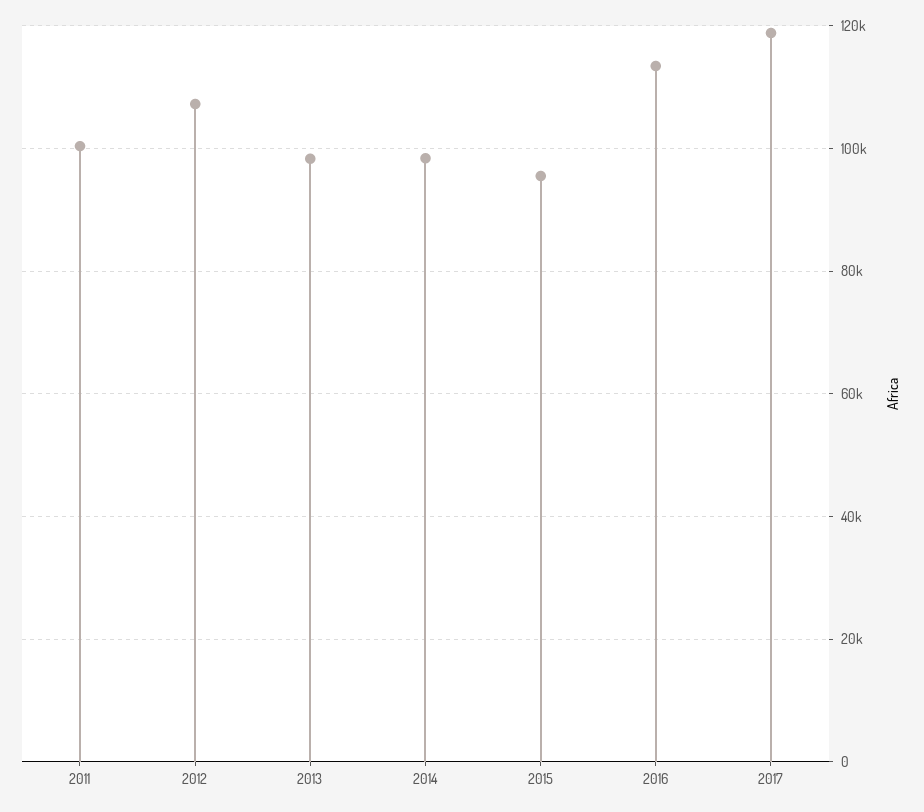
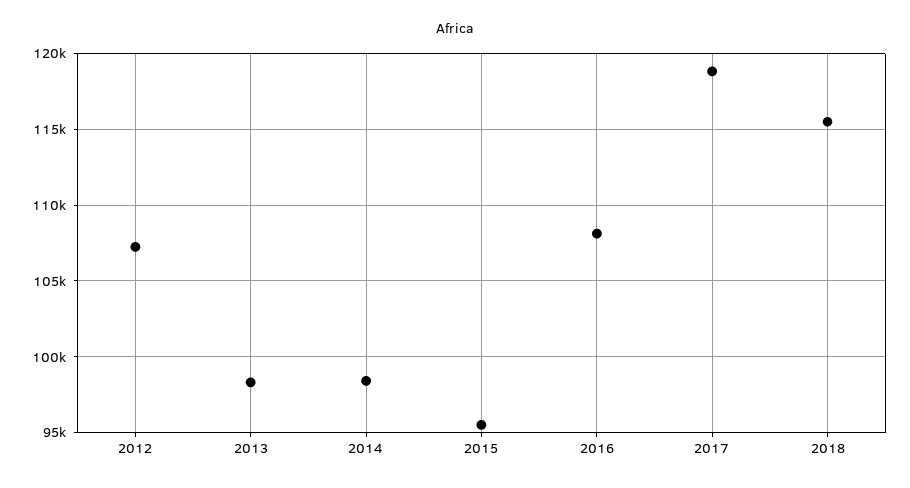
2011: 100000 -> none
2016: 114000 -> 108000
2018: none -> 115500

